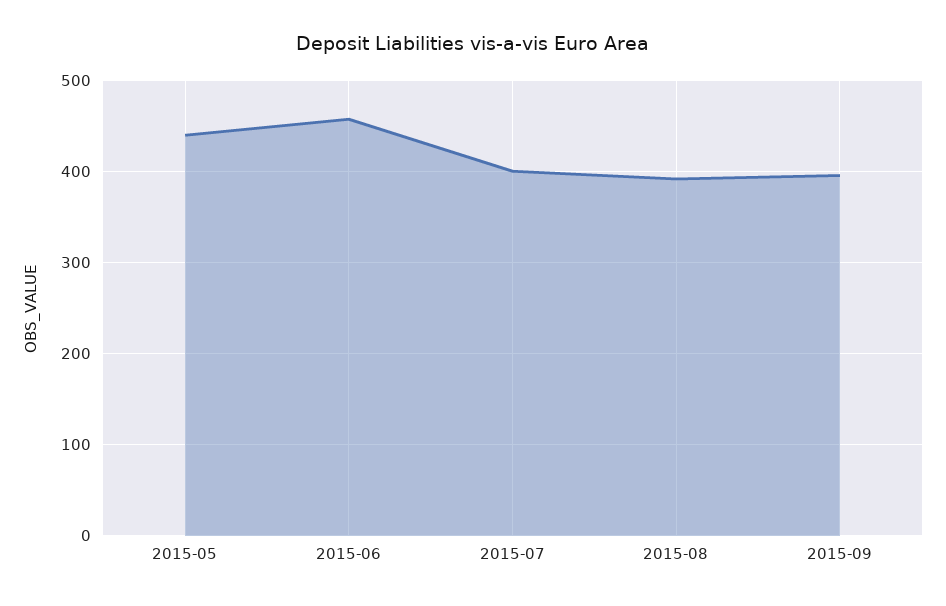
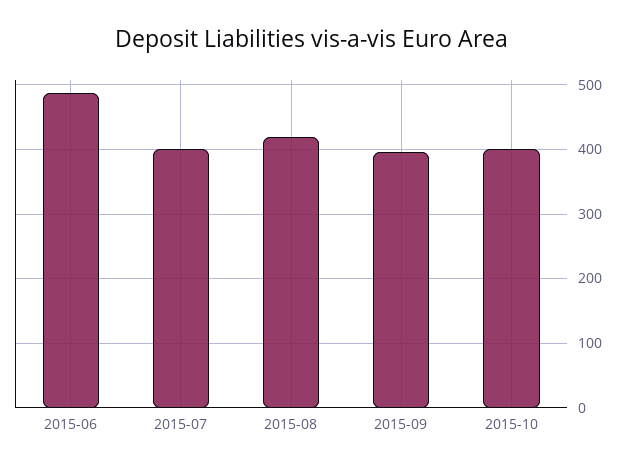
2015-05: 440 -> none
2015-06: 460 -> 490
2015-08: 390 -> 420
2015-10: none -> 400

